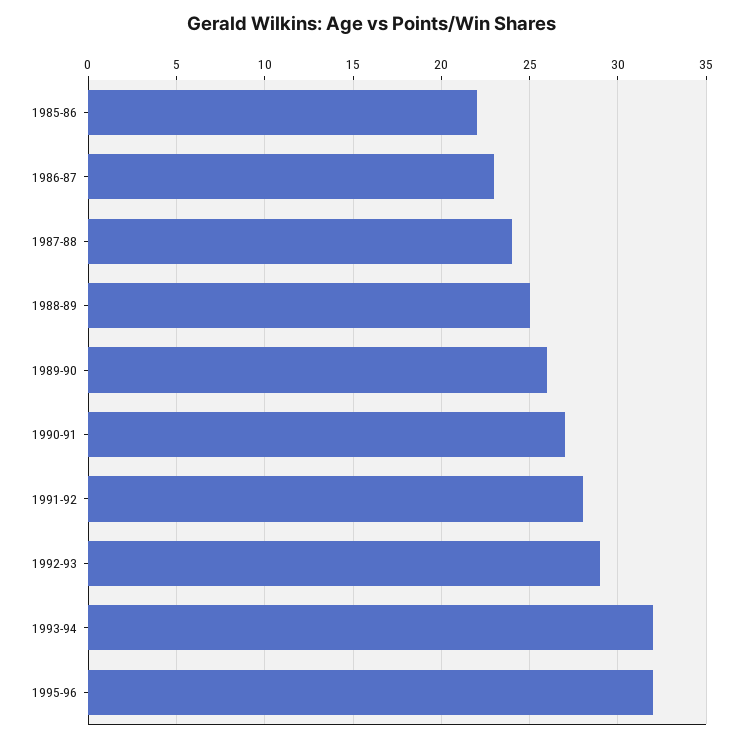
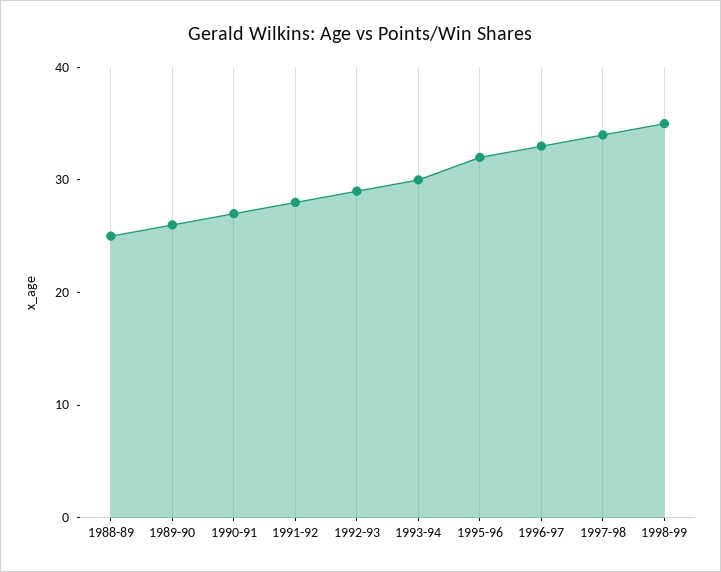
1985-86: 22 -> none
1986-87: 23 -> none
1987-88: 24 -> none
1993-94: 32 -> 30
1996-97: none -> 33
1997-98: none -> 34
1998-99: none -> 35

